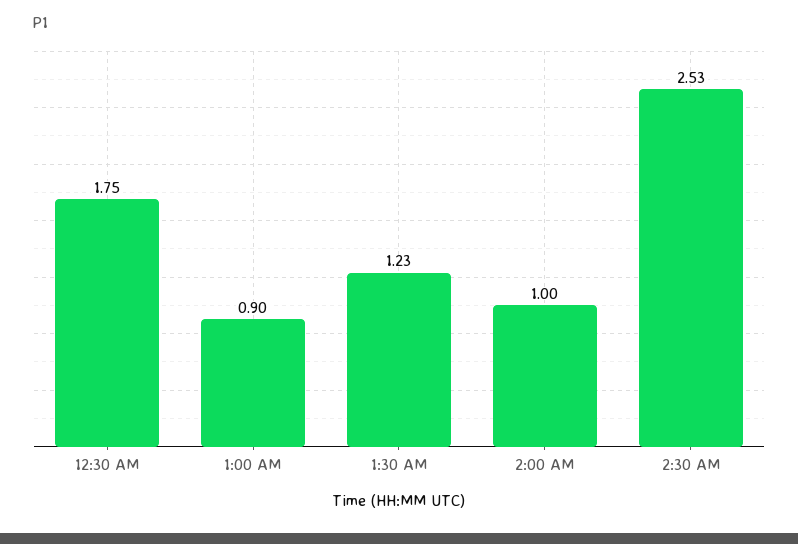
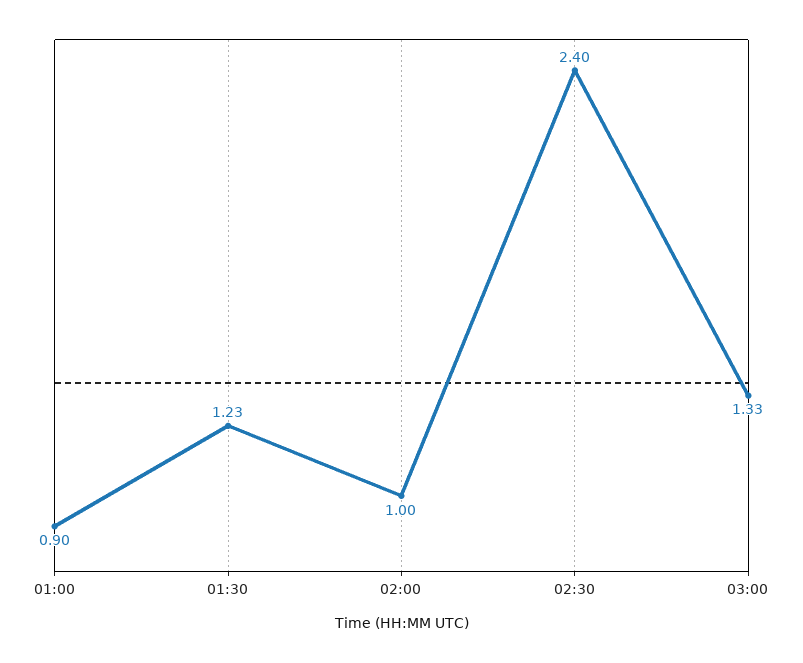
12:30 AM: 1.75 -> none
2:30 AM: 2.53 -> 2.4
03:00: none -> 1.33

